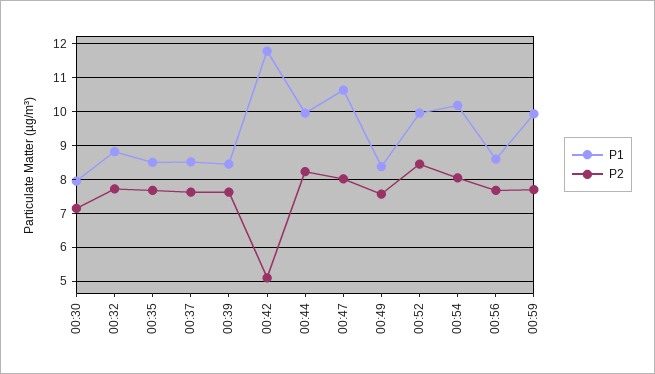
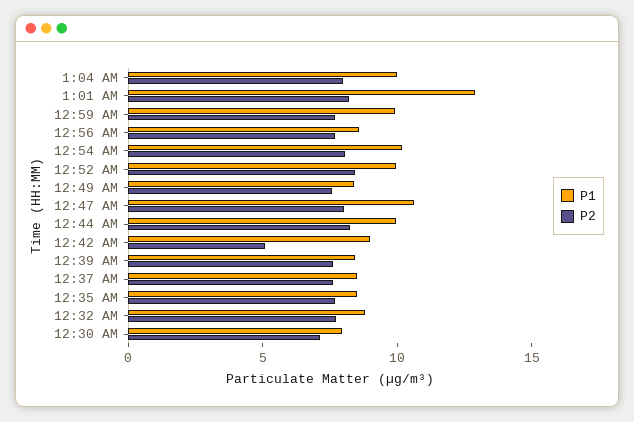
P1, 00:42: 11.8 -> 9
P1, 1:04 AM: none -> 10
P2, 1:04 AM: none -> 8
P1, 1:01 AM: none -> 13
P2, 1:01 AM: none -> 8

